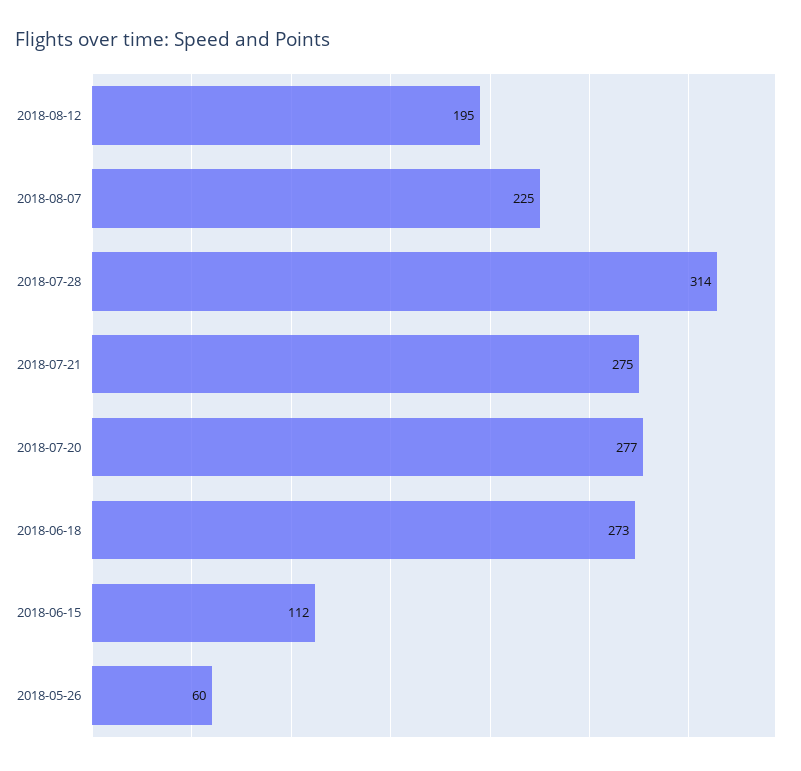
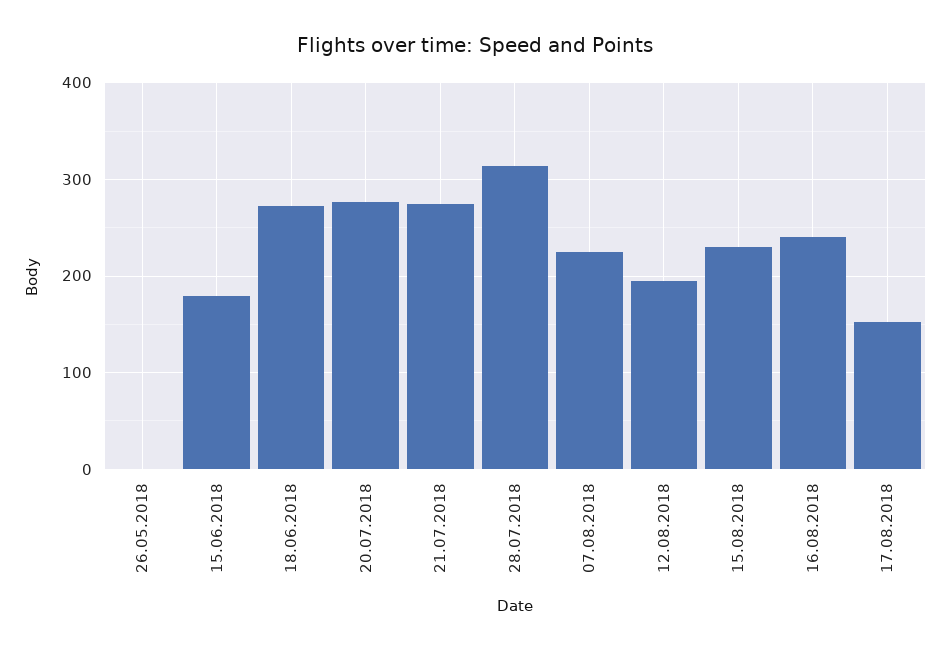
2018-06-15: 112 -> 180
2018-05-26: 60 -> 0
15.08.2018: none -> 230
16.08.2018: none -> 240
17.08.2018: none -> 150

